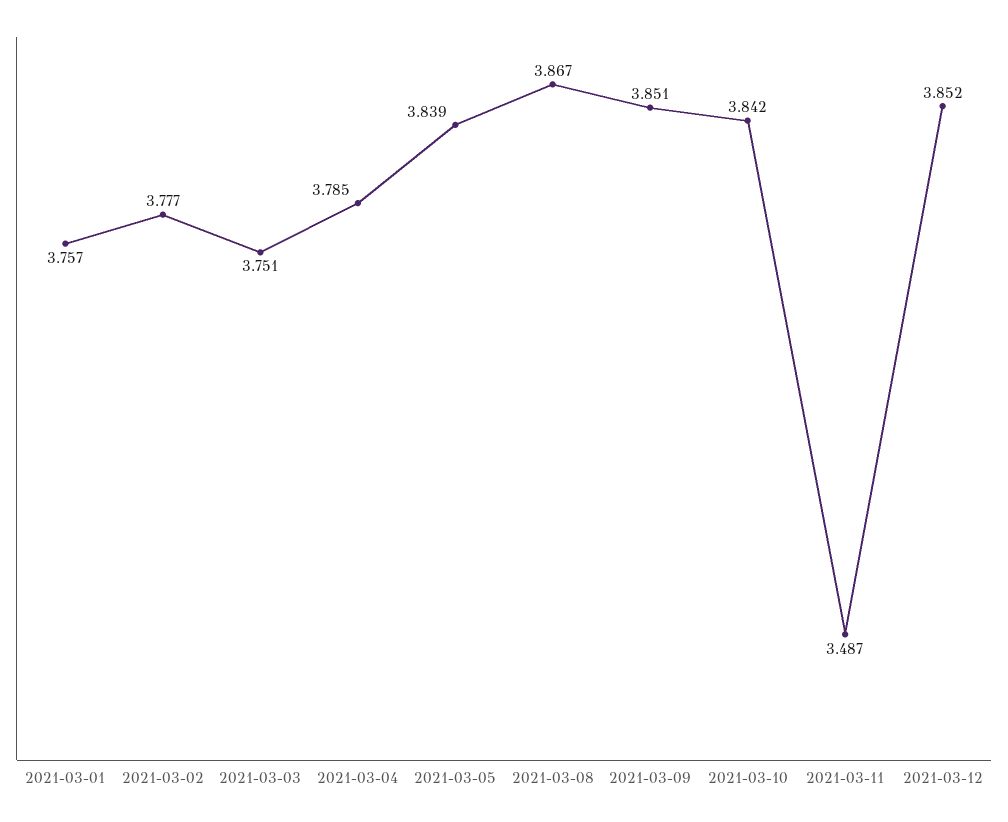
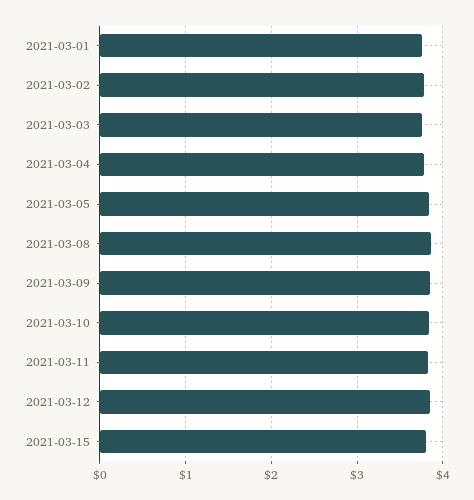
2021-03-11: 3.487 -> 3.8
2021-03-15: none -> 3.8

